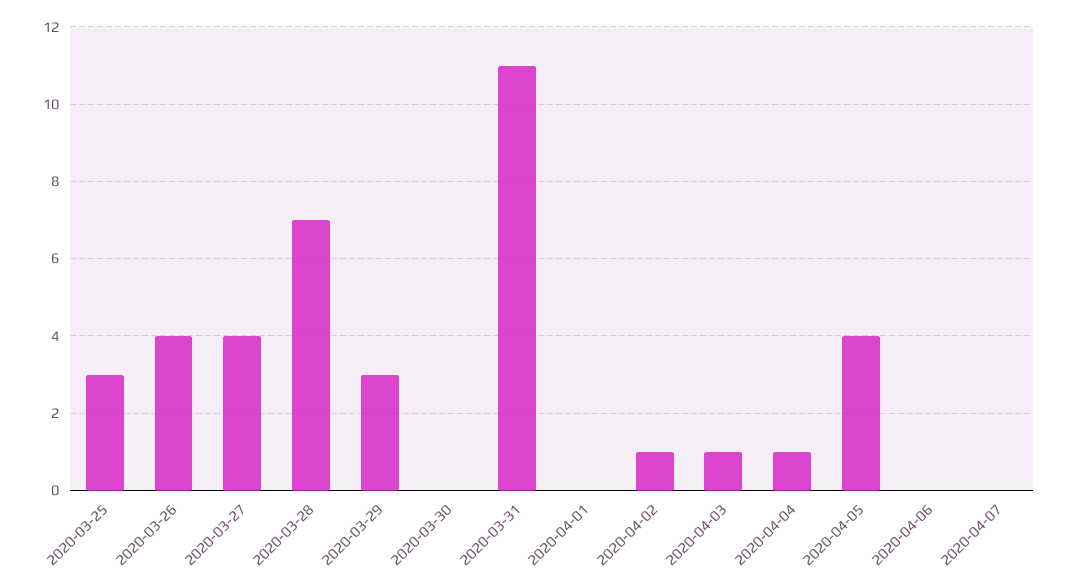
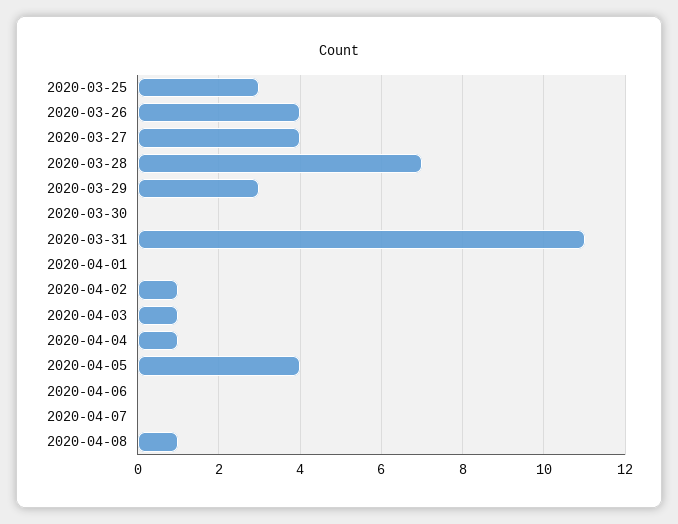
2020-04-08: none -> 1

